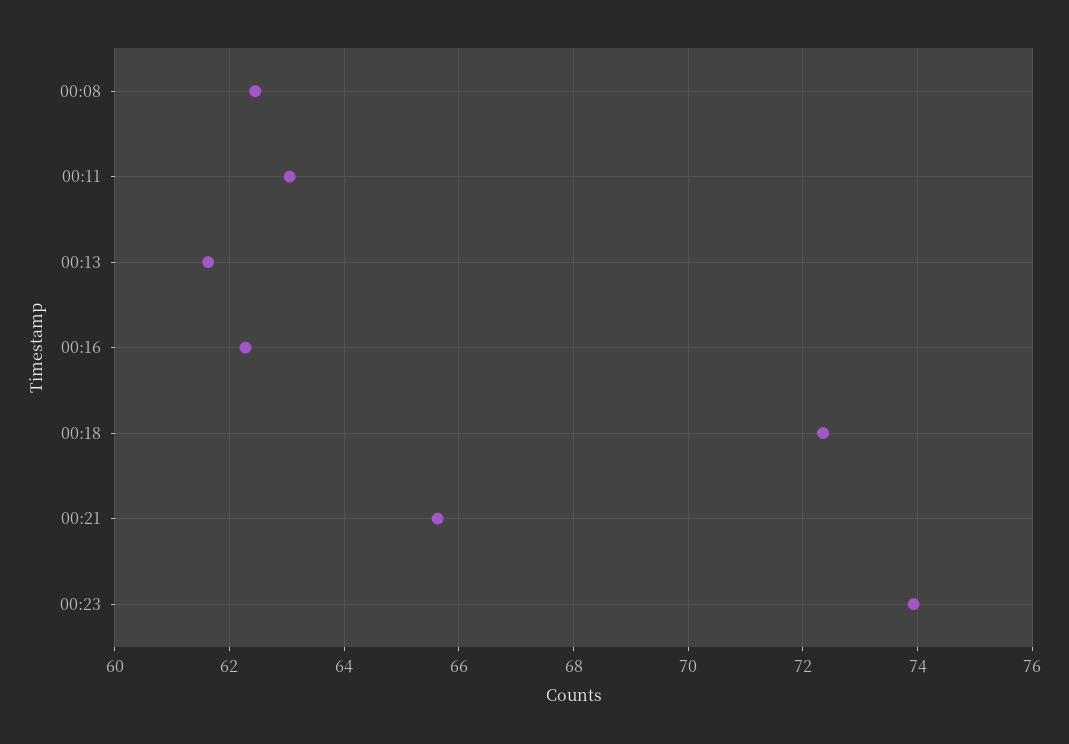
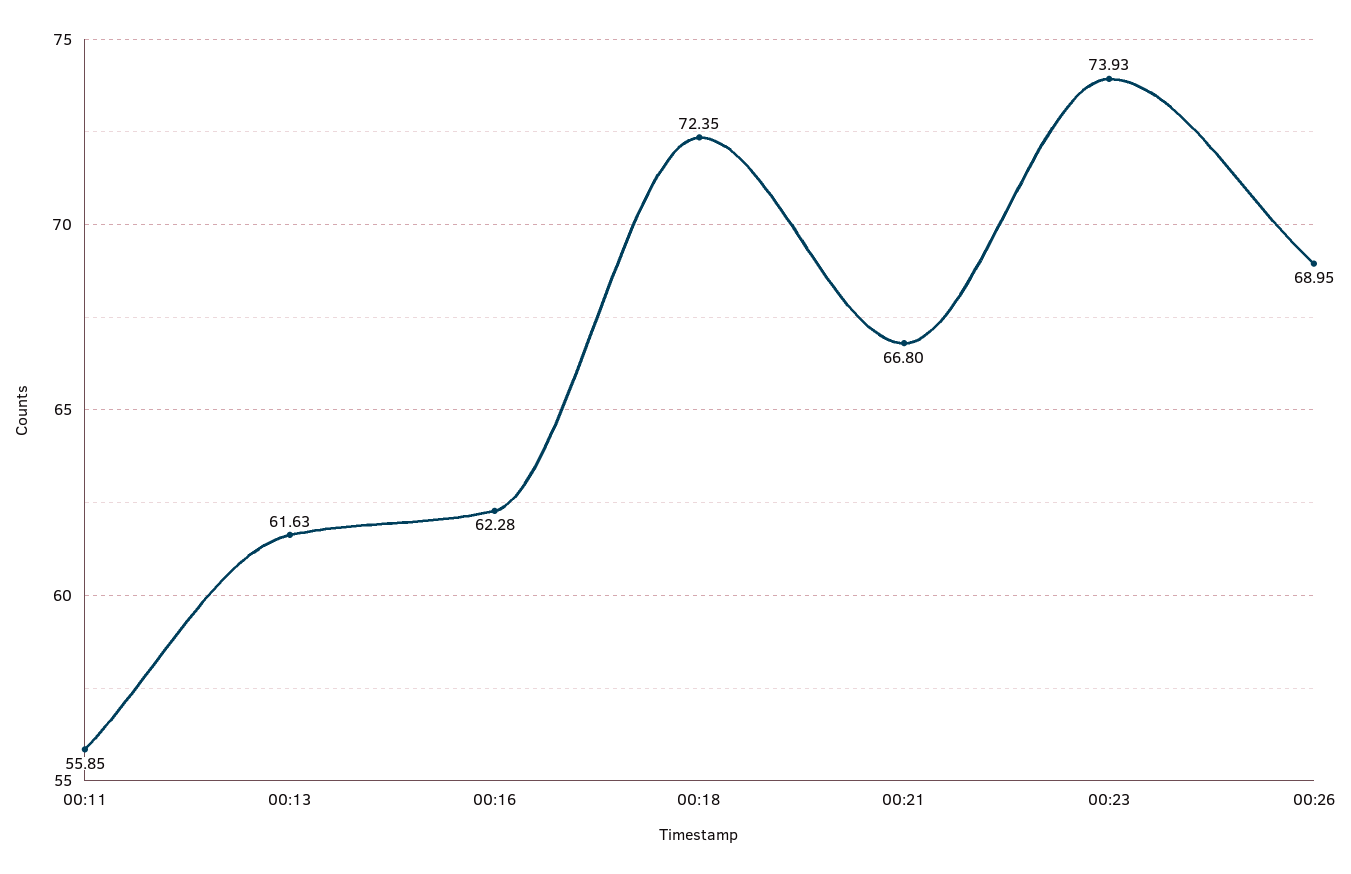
00:08: 62.4 -> none
00:11: 63 -> 55.85
00:21: 65.6 -> 66.8
00:26: none -> 68.95

